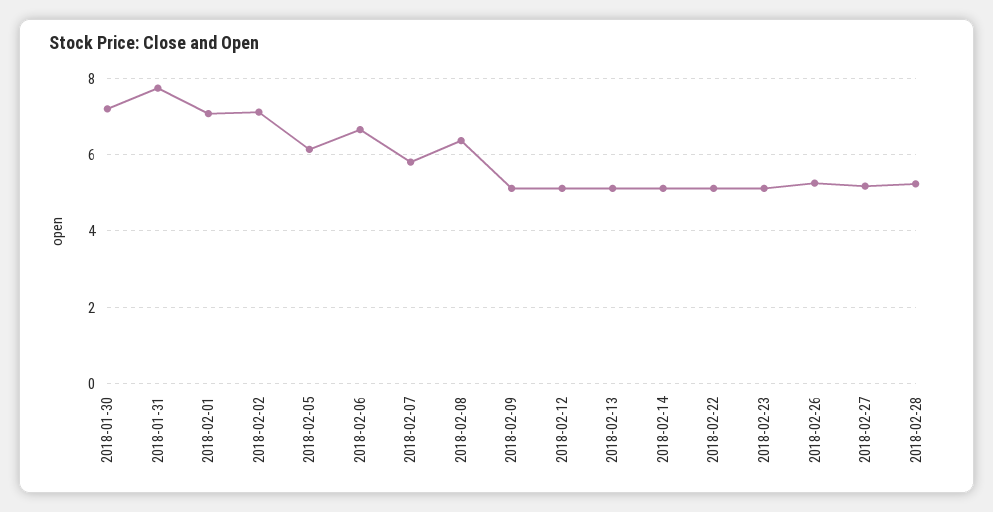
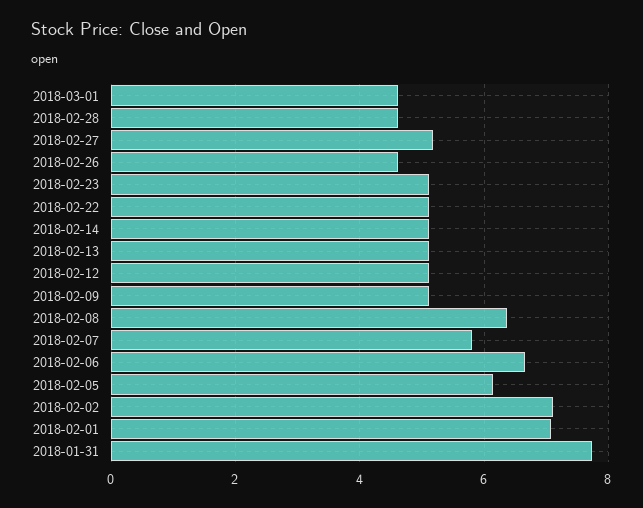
2018-01-30: 7.2 -> none
2018-02-26: 5.2 -> 4.6
2018-02-28: 5.2 -> 4.6
2018-03-01: none -> 4.6

